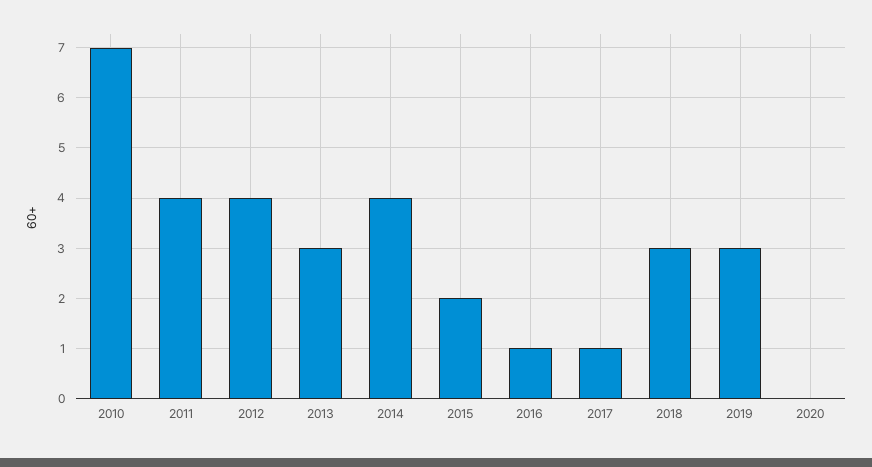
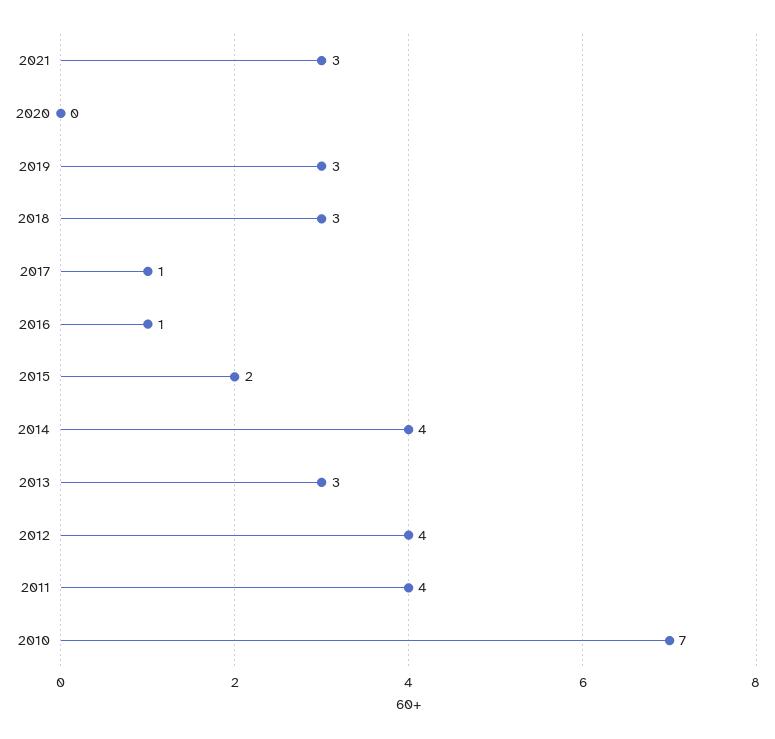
2021: none -> 3

